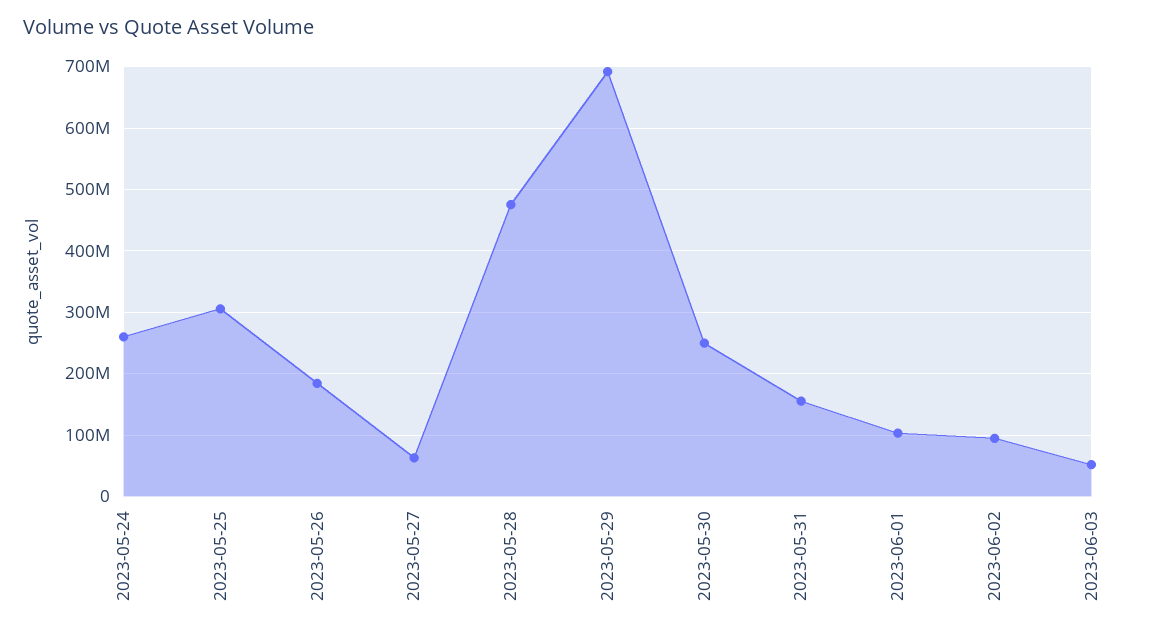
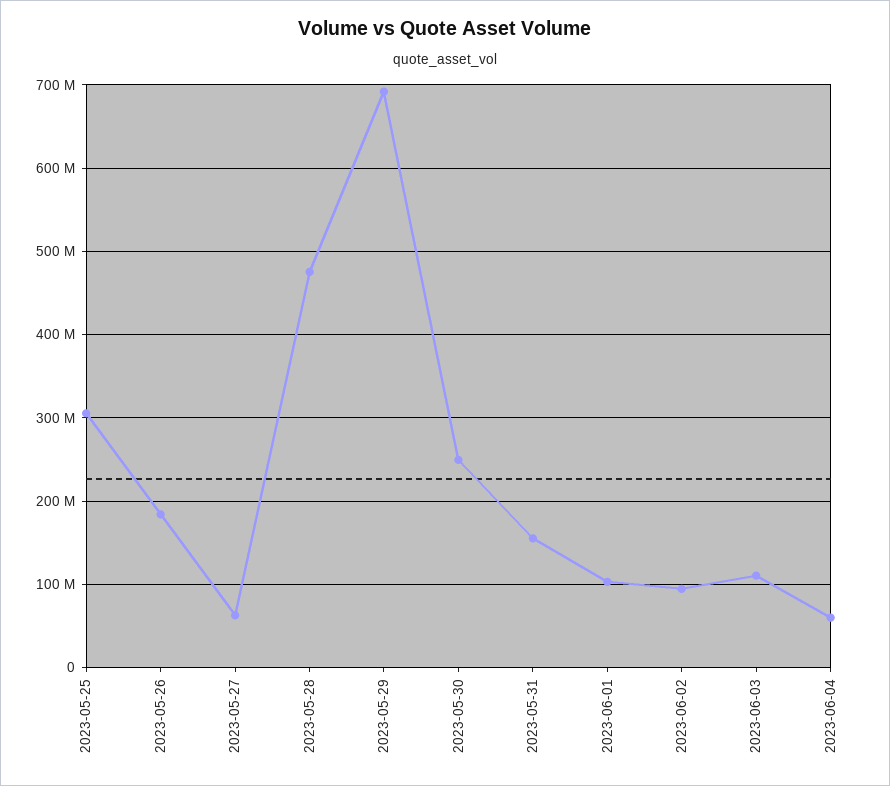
2023-05-24: 260000000 -> none
2023-06-03: 50000000 -> 110000000
2023-06-04: none -> 60000000

